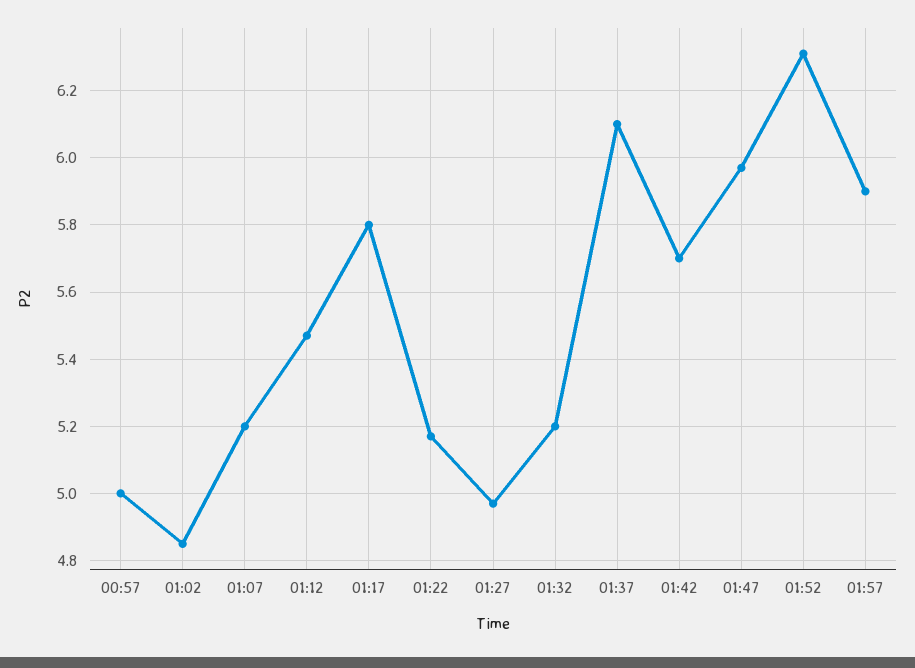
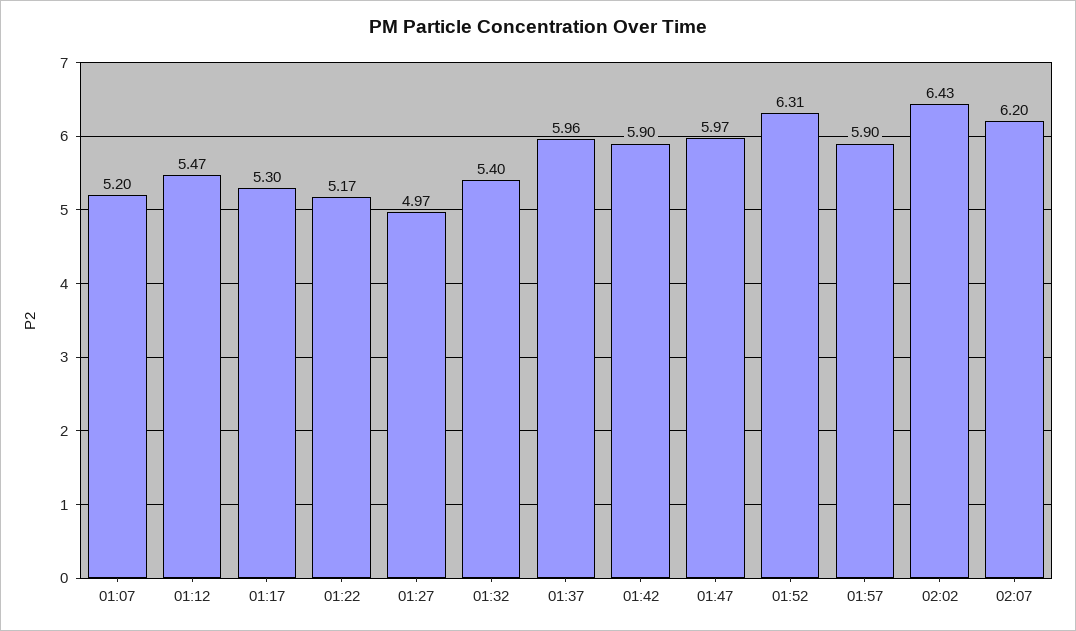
00:57: 5 -> none
01:02: 4.85 -> none
01:17: 5.8 -> 5.3
01:32: 5.2 -> 5.4
01:37: 6.1 -> 5.96
01:42: 5.7 -> 5.9
02:02: none -> 6.43
02:07: none -> 6.2

